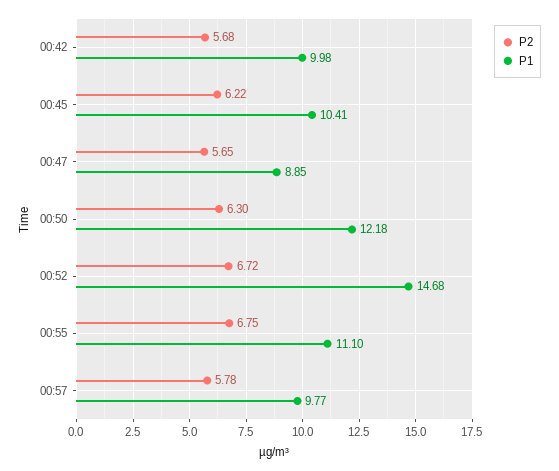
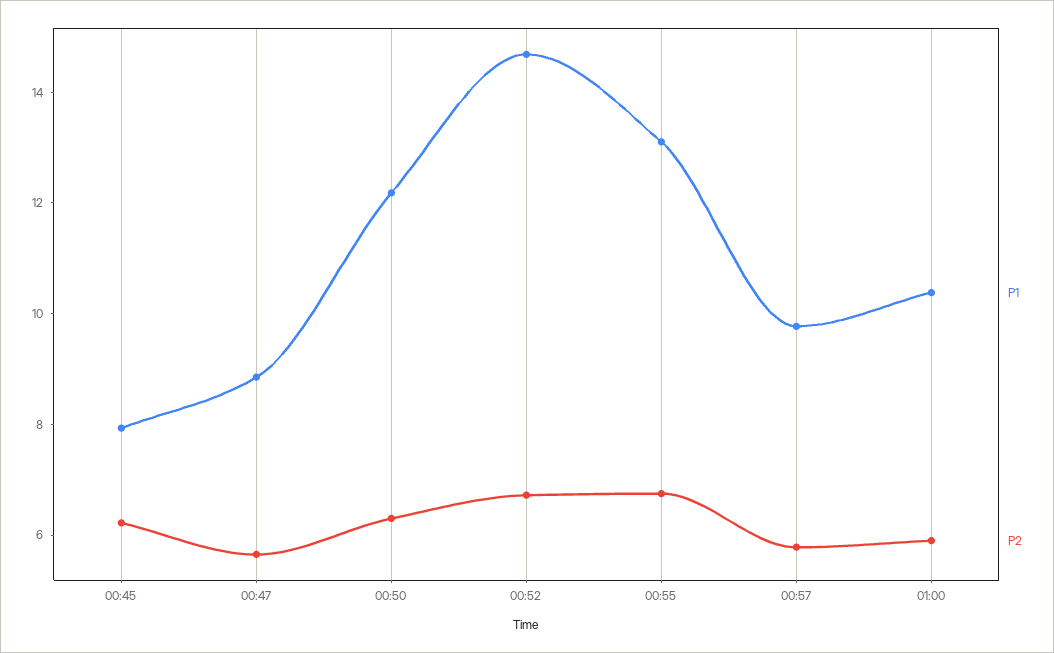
P2, 00:42: 5.68 -> none
P1, 00:42: 9.98 -> none
P1, 00:45: 10.41 -> 8
P1, 00:55: 11.1 -> 13
P1, 01:00: none -> 10.5
P2, 01:00: none -> 6

